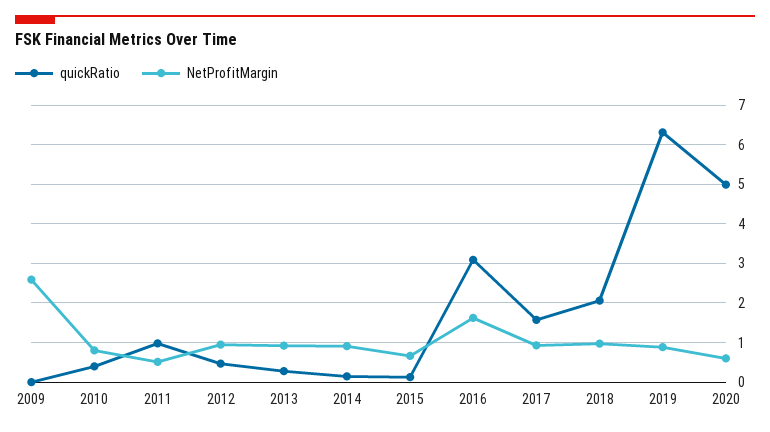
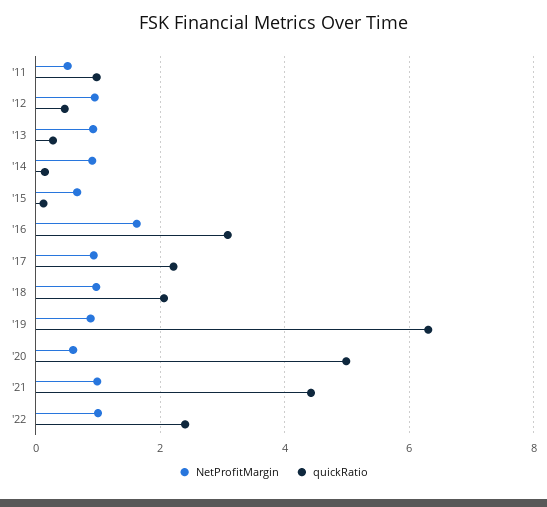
quickRatio, 2009: 0 -> none
NetProfitMargin, 2009: 2.6 -> none
quickRatio, 2010: 0.4 -> none
NetProfitMargin, 2010: 0.8 -> none
quickRatio, 2017: 1.6 -> 2.2
NetProfitMargin, '21: none -> 1
quickRatio, '21: none -> 4.4
NetProfitMargin, '22: none -> 1
quickRatio, '22: none -> 2.4

